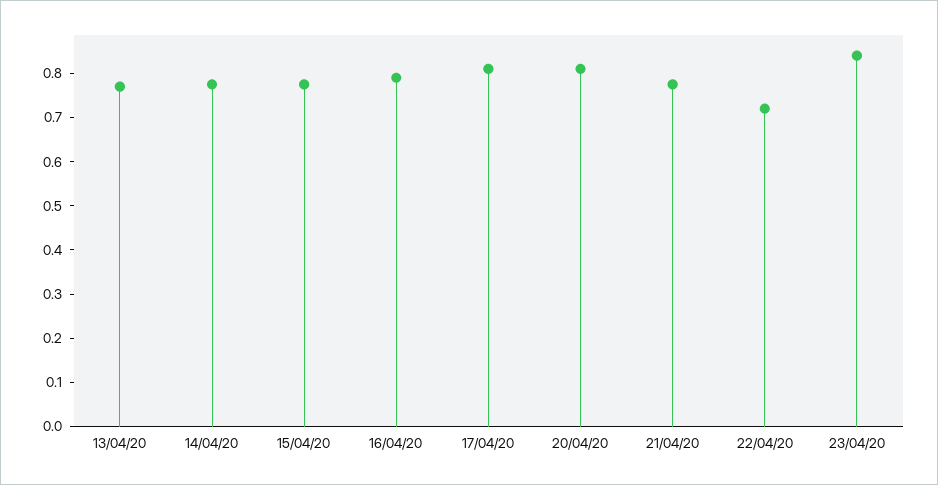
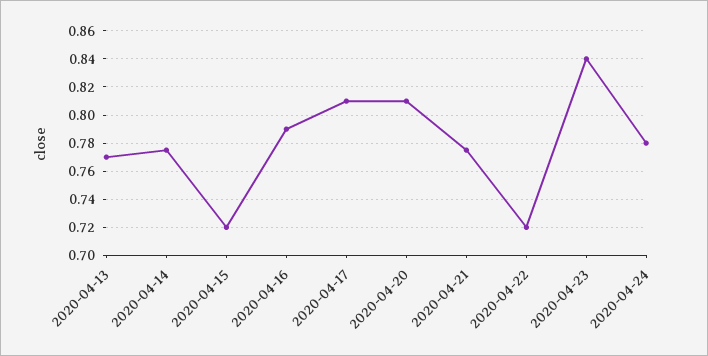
15/04/20: 0.78 -> 0.72
2020-04-24: none -> 0.78

